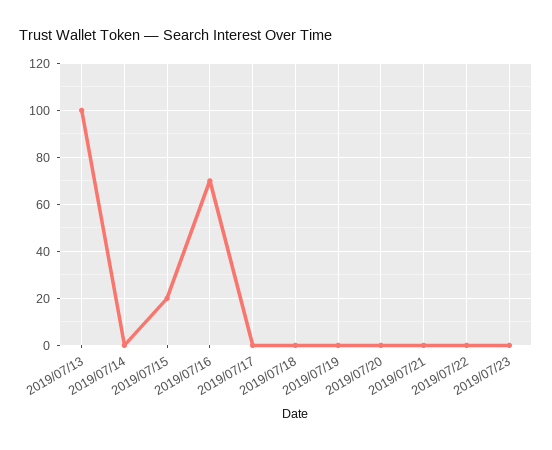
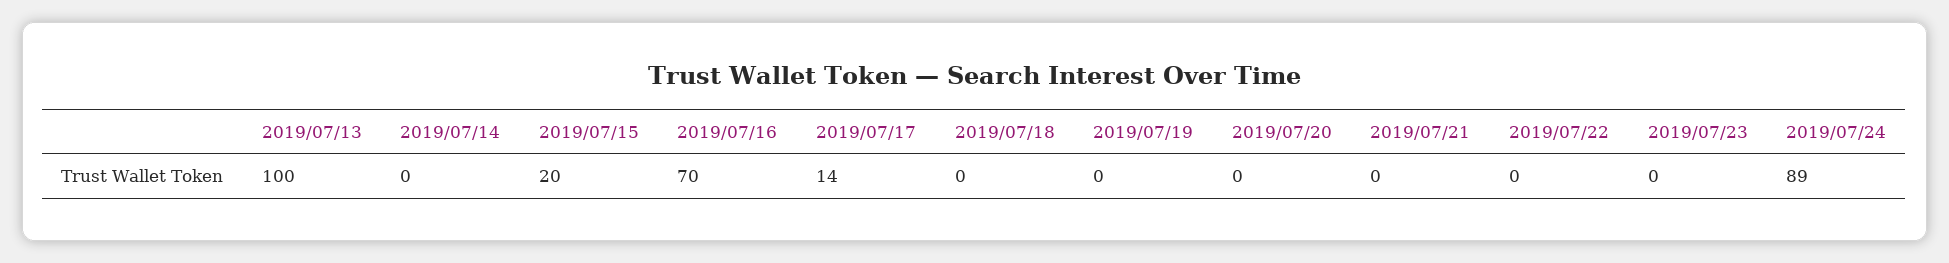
2019/07/17: 0 -> 14
2019/07/24: none -> 89

